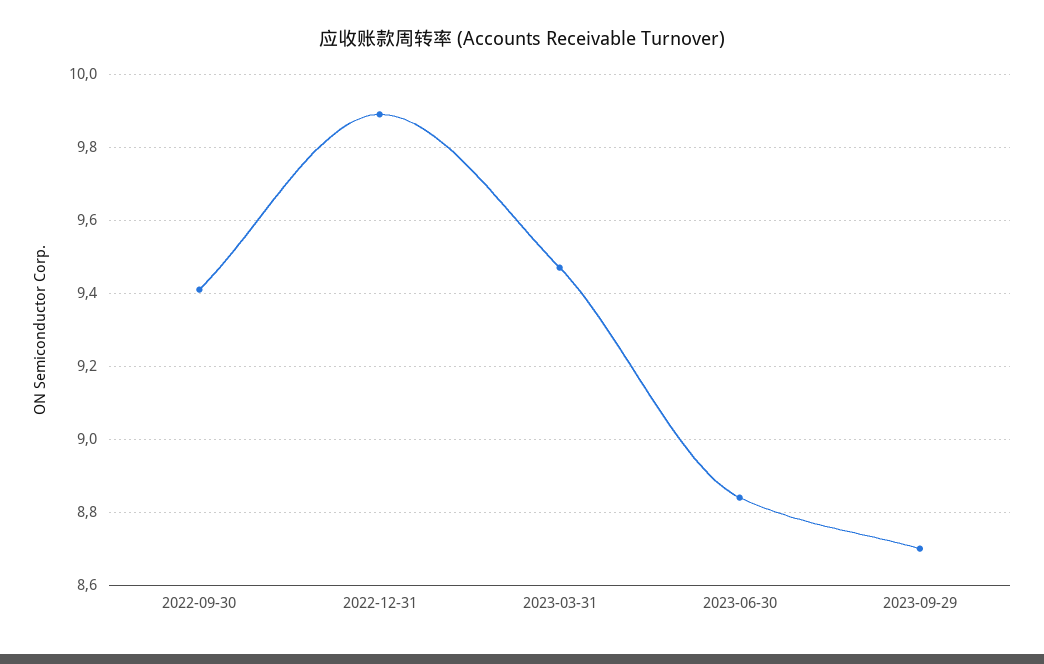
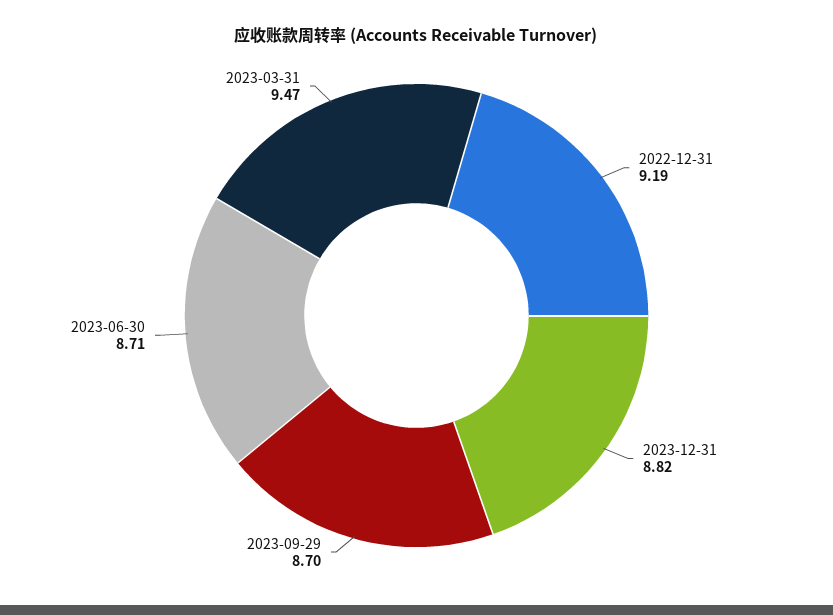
2022-09-30: 9.4 -> none
2022-12-31: 9.9 -> 9.19
2023-06-30: 8.85 -> 8.71
2023-12-31: none -> 8.82

